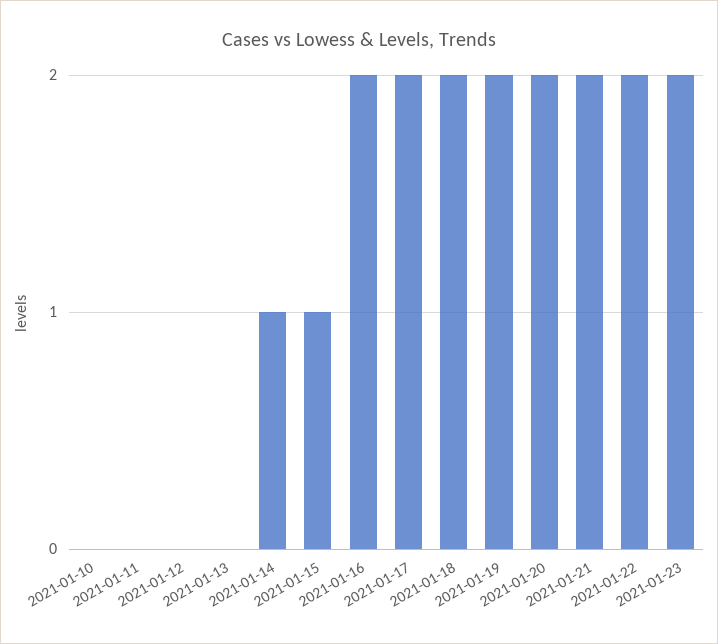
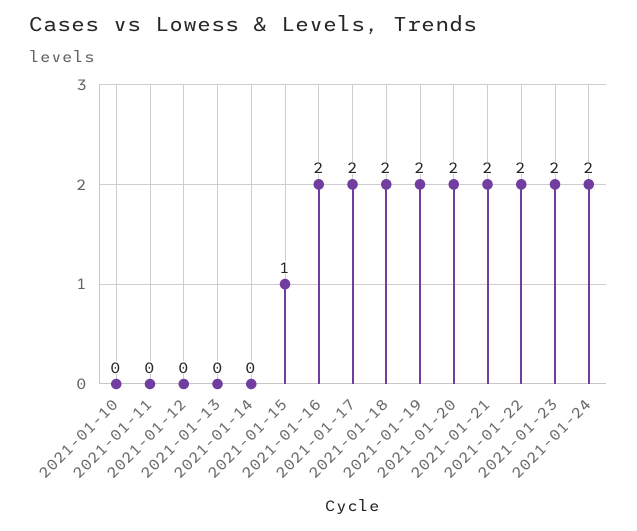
2021-01-14: 1 -> 0
2021-01-24: none -> 2

